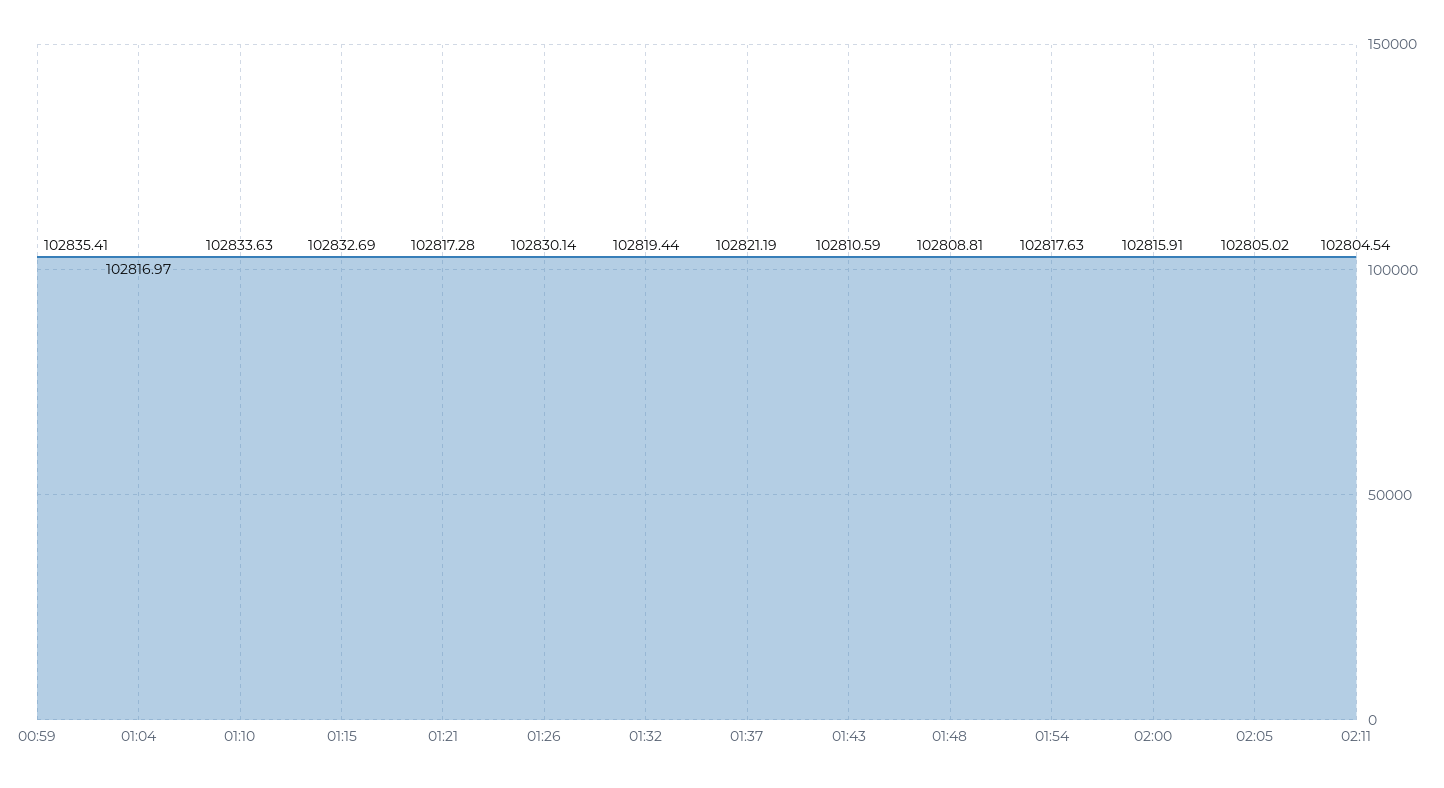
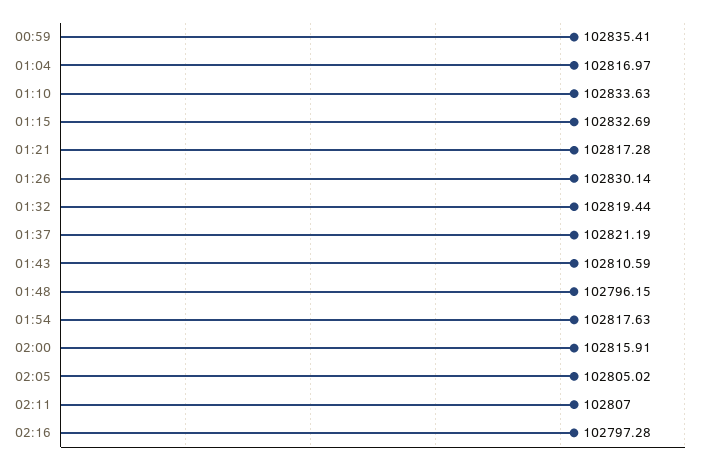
01:48: 102808.81 -> 102796.15
02:11: 102804.54 -> 102807
02:16: none -> 102797.28

